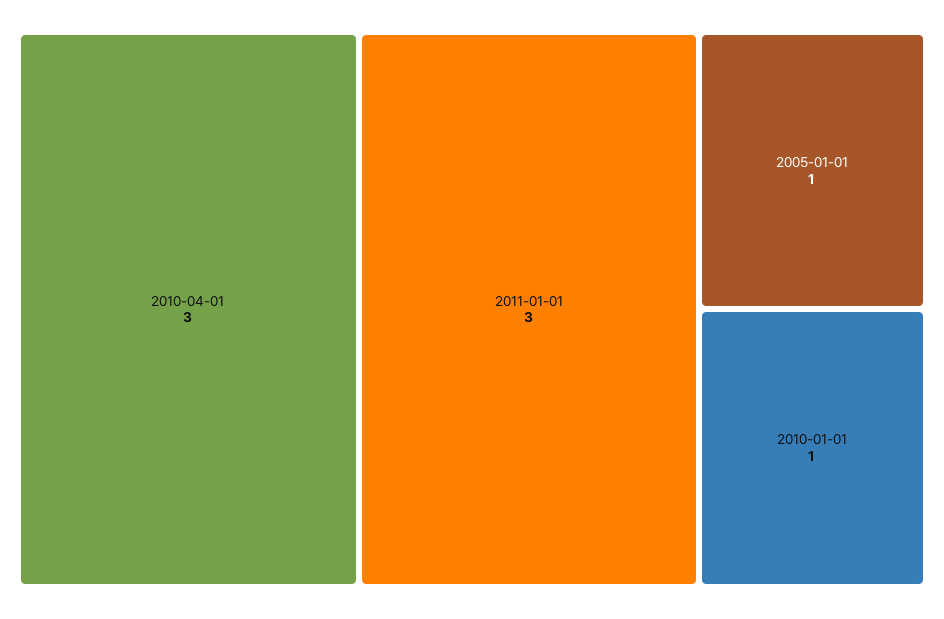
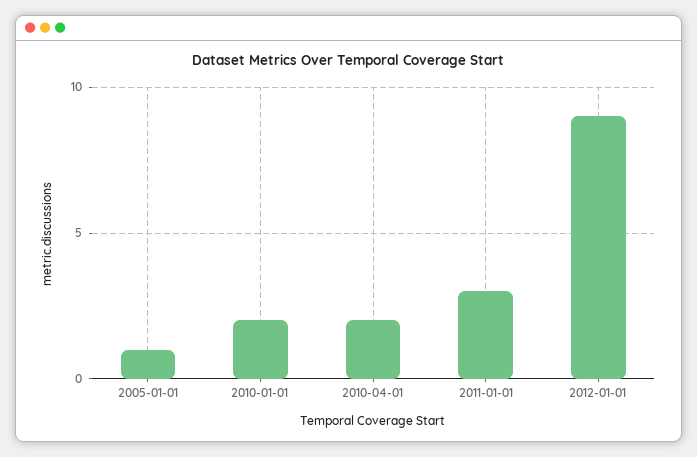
2010-04-01: 3 -> 2
2010-01-01: 1 -> 2
2012-01-01: none -> 9

